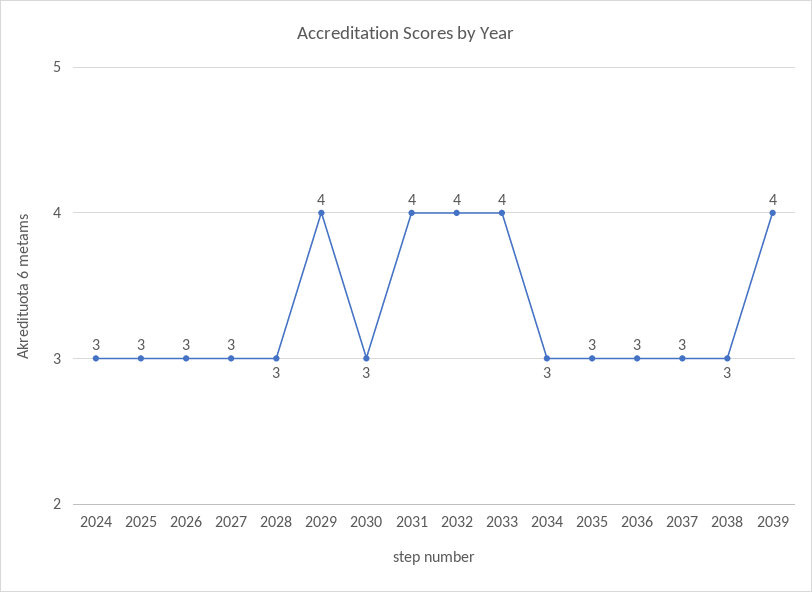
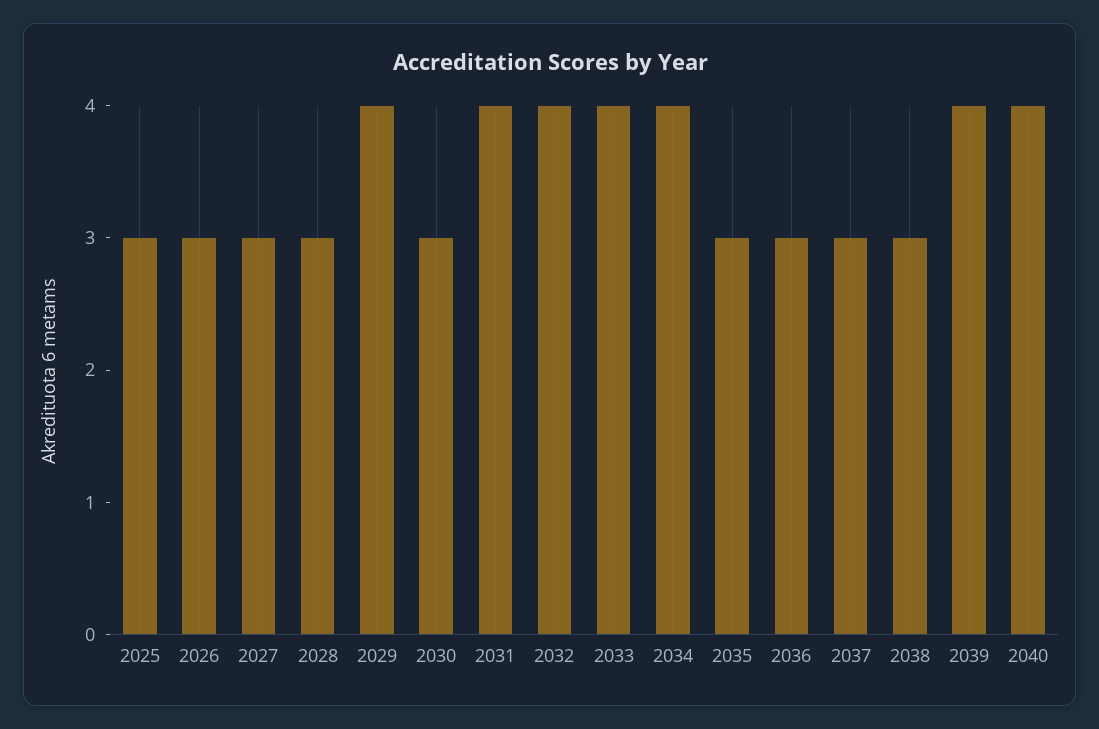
2024: 3 -> none
2034: 3 -> 4
2040: none -> 4

